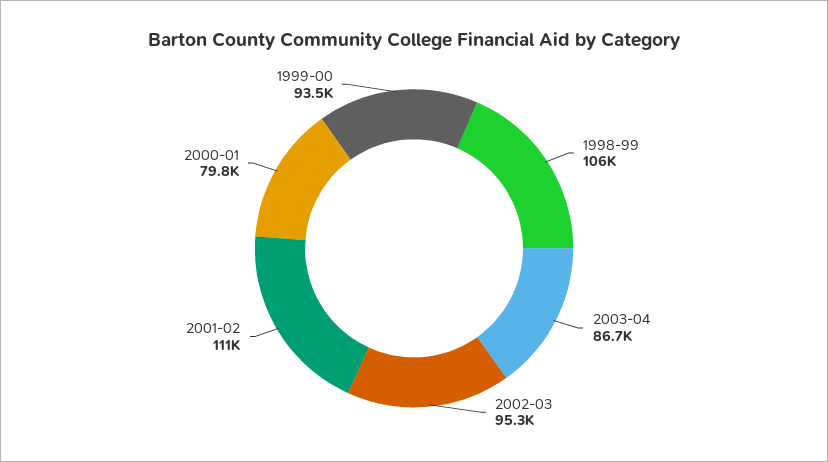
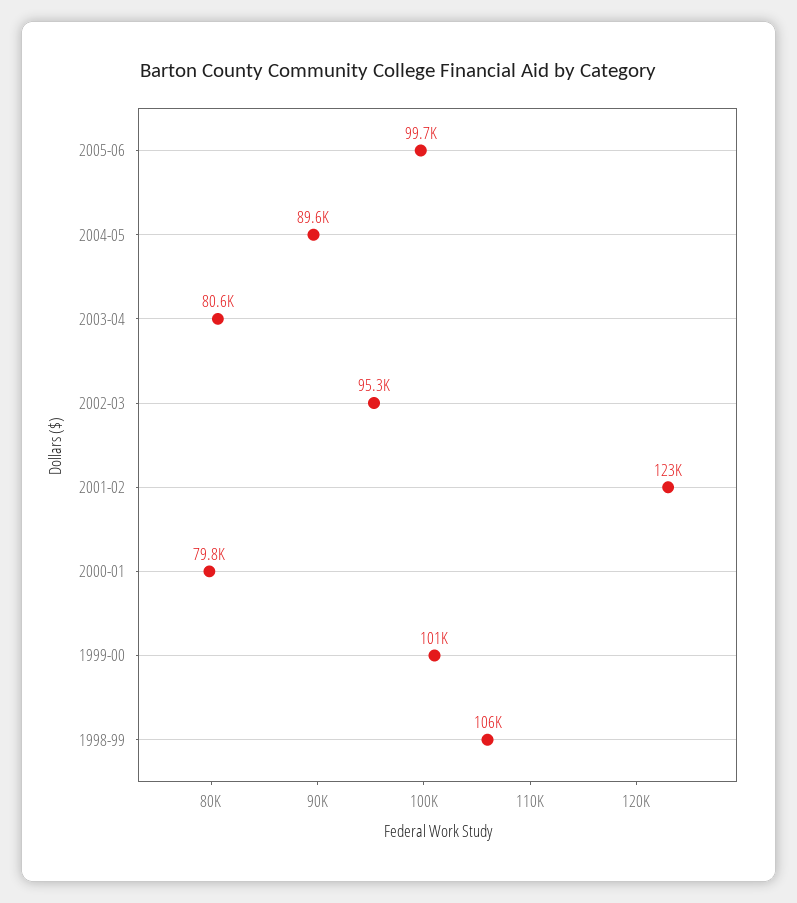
2003-04: 86700 -> 80600
2001-02: 111000 -> 123000
1999-00: 93500 -> 101000
2005-06: none -> 99700
2004-05: none -> 89600

